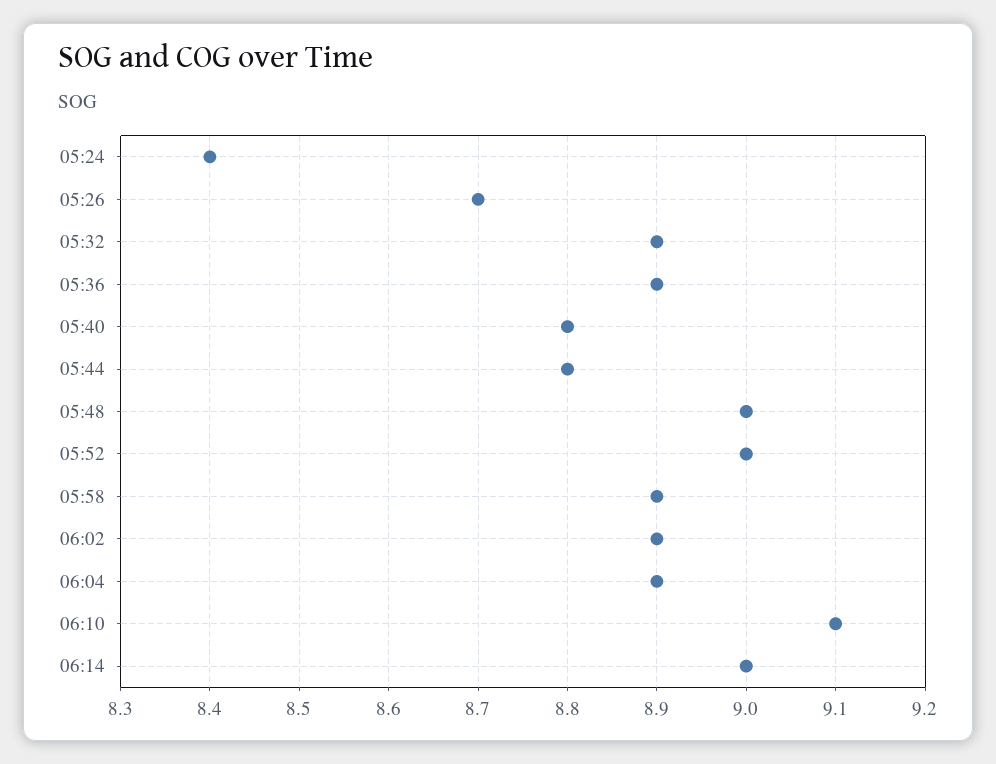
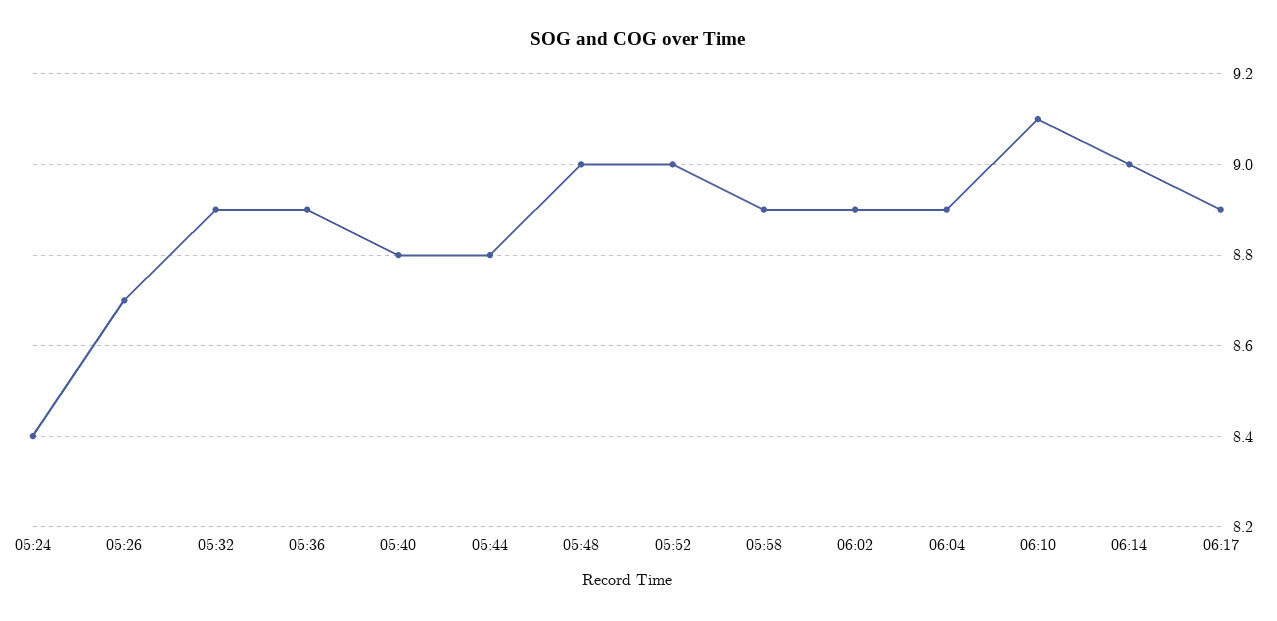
06:17: none -> 8.9

